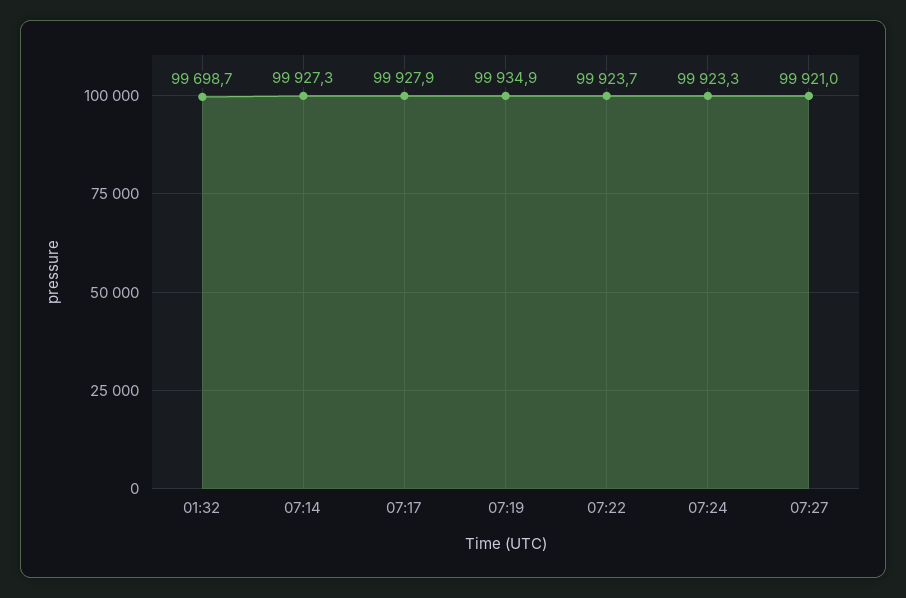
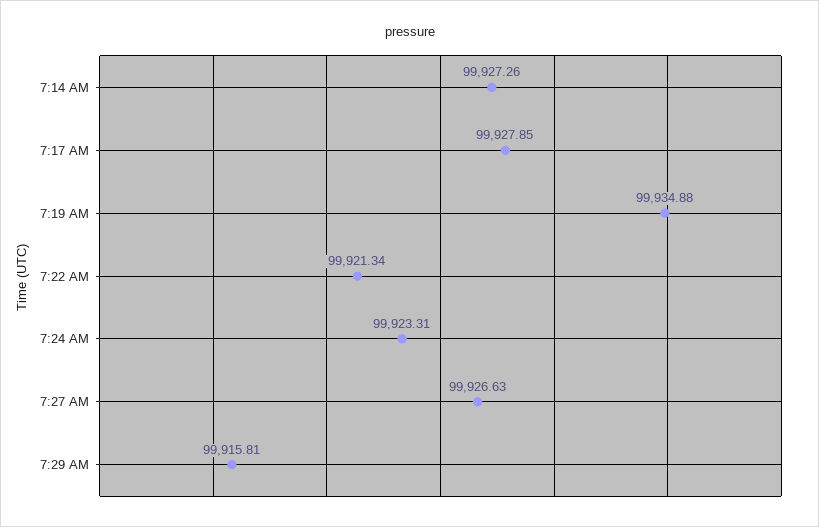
01:32: 99698.7 -> none
07:22: 99923.7 -> 99921.34
07:27: 99921 -> 99926.63
7:29 AM: none -> 99915.81

